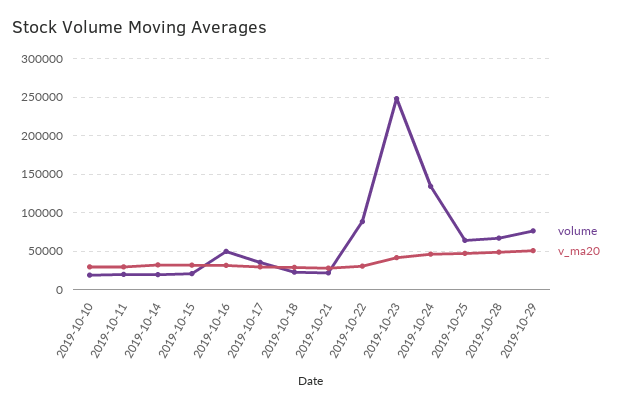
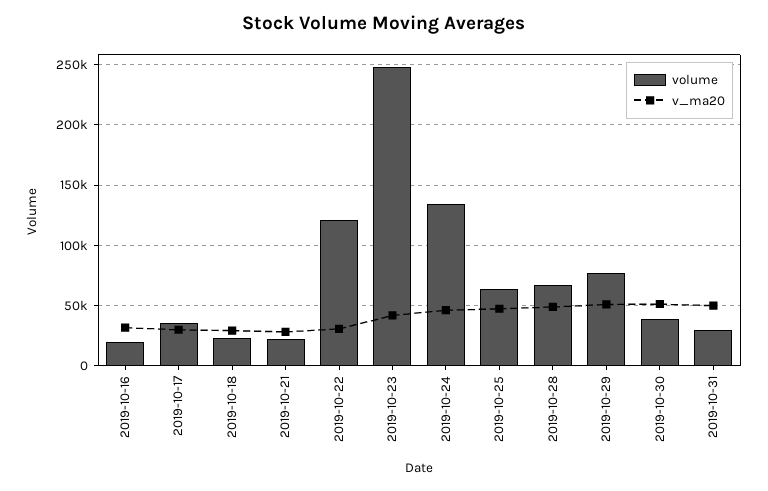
volume, 2019-10-10: 20000 -> none
v_ma20, 2019-10-10: 30000 -> none
volume, 2019-10-11: 20000 -> none
v_ma20, 2019-10-11: 30000 -> none
volume, 2019-10-14: 20000 -> none
v_ma20, 2019-10-14: 30000 -> none
volume, 2019-10-15: 20000 -> none
v_ma20, 2019-10-15: 30000 -> none
volume, 2019-10-16: 50000 -> 20000
volume, 2019-10-22: 90000 -> 120000
volume, 2019-10-30: none -> 40000
v_ma20, 2019-10-30: none -> 50000
volume, 2019-10-31: none -> 30000
v_ma20, 2019-10-31: none -> 50000

